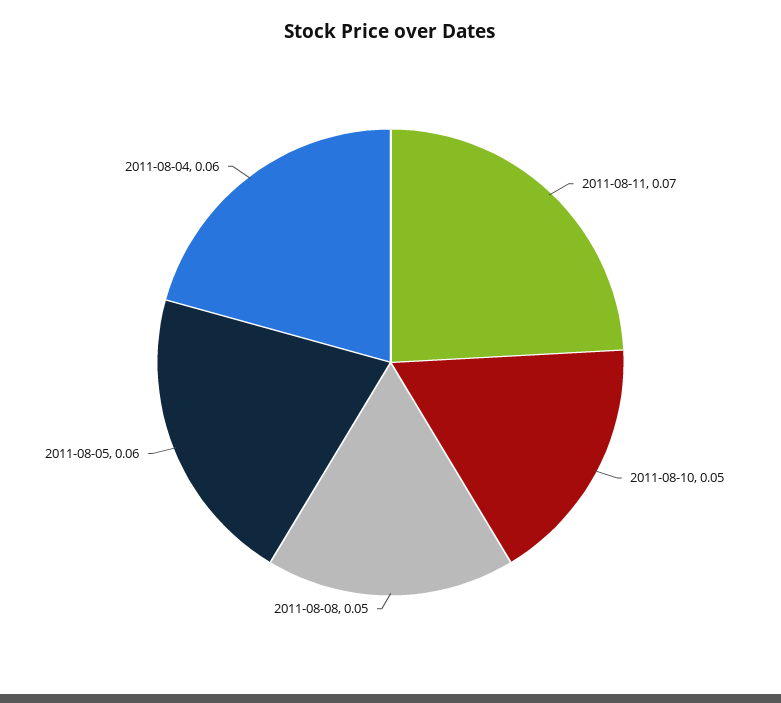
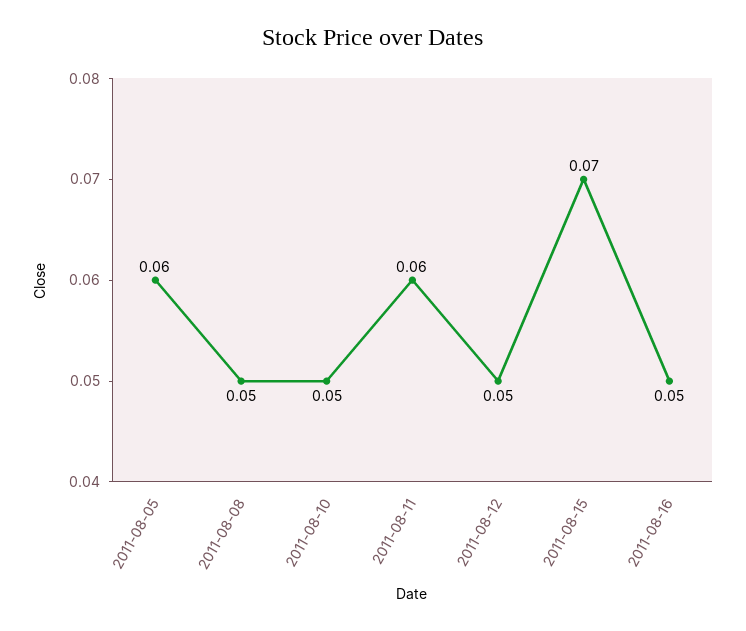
2011-08-11: 0.07 -> 0.06
2011-08-04: 0.06 -> none
2011-08-12: none -> 0.05
2011-08-15: none -> 0.07
2011-08-16: none -> 0.05

